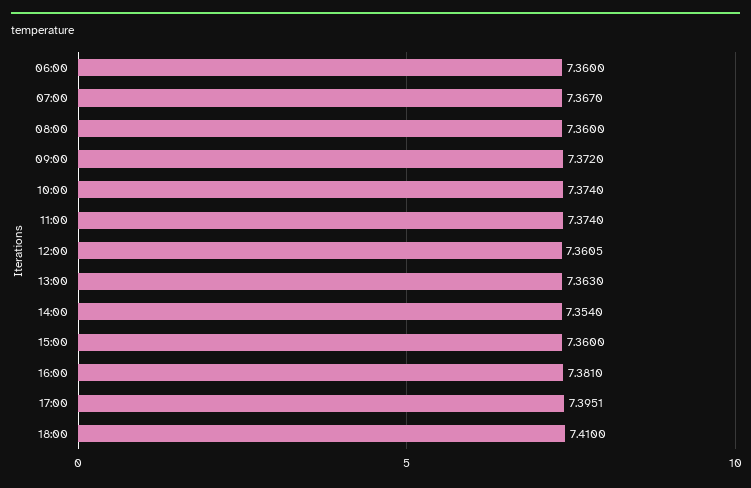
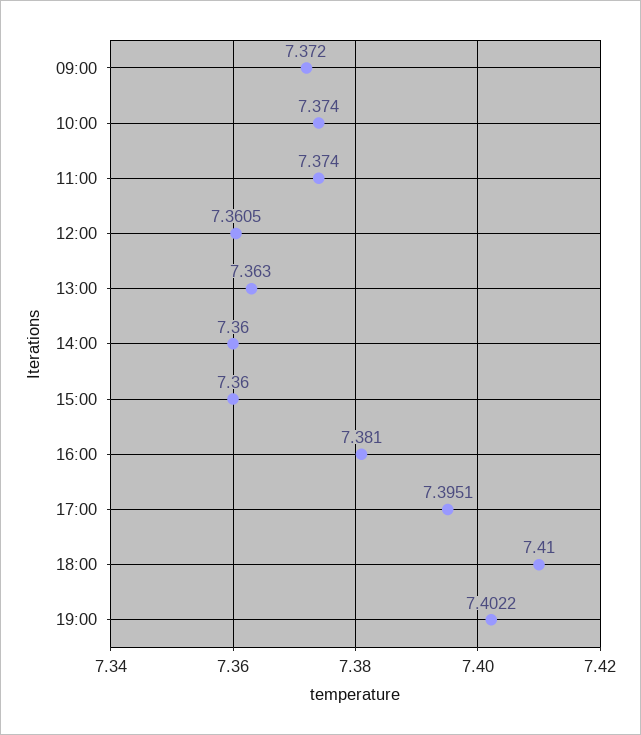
06:00: 7.36 -> none
07:00: 7.367 -> none
08:00: 7.36 -> none
14:00: 7.354 -> 7.36
19:00: none -> 7.4022

